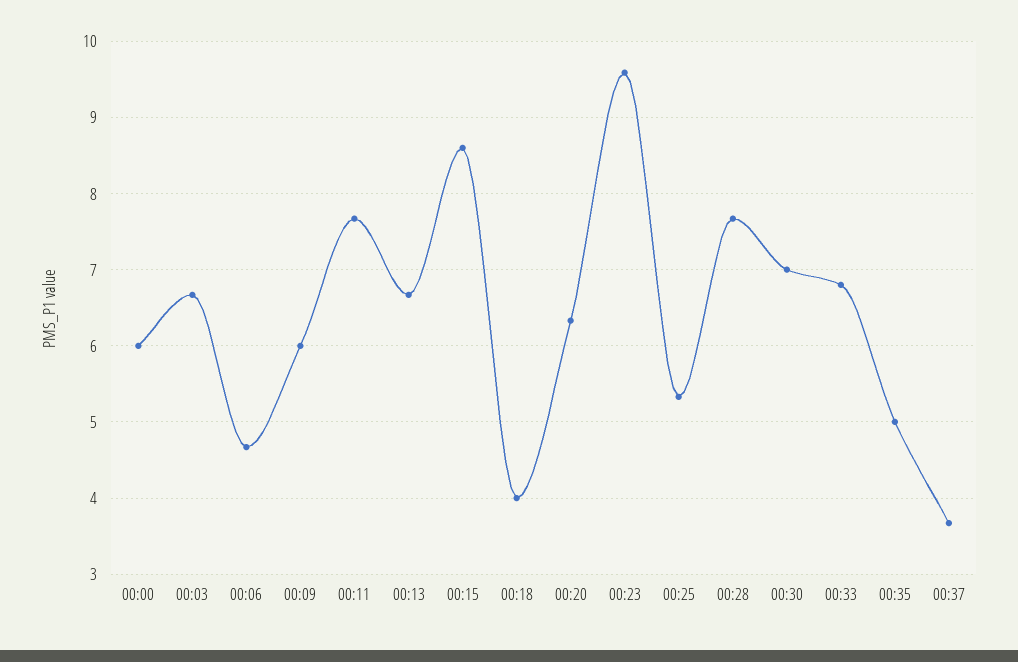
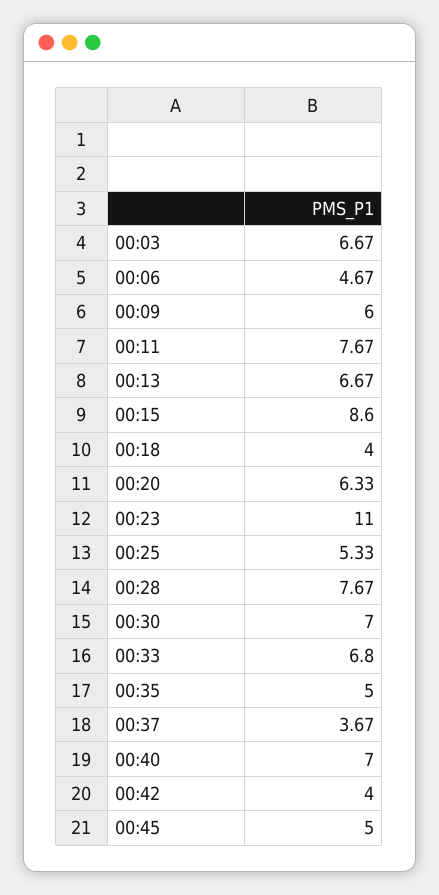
00:00: 6 -> none
00:23: 9.6 -> 11
00:40: none -> 7
00:42: none -> 4
00:45: none -> 5

